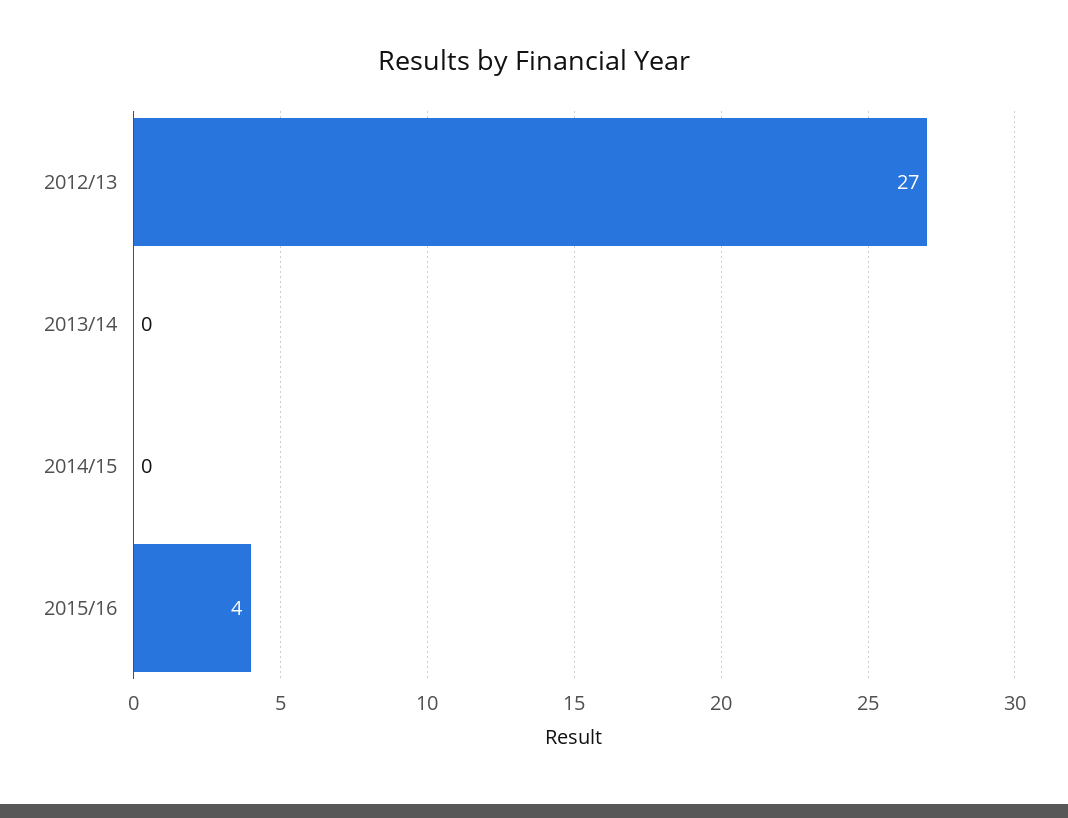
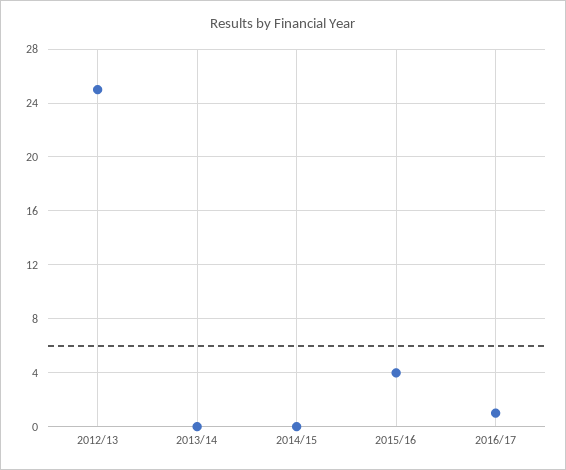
2012/13: 27 -> 25
2016/17: none -> 1

